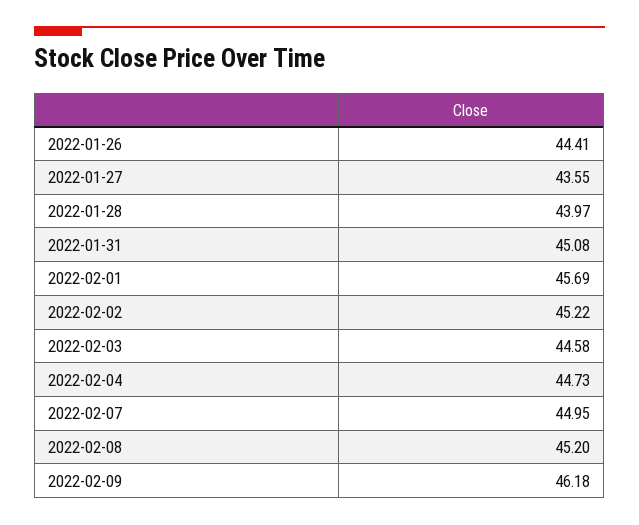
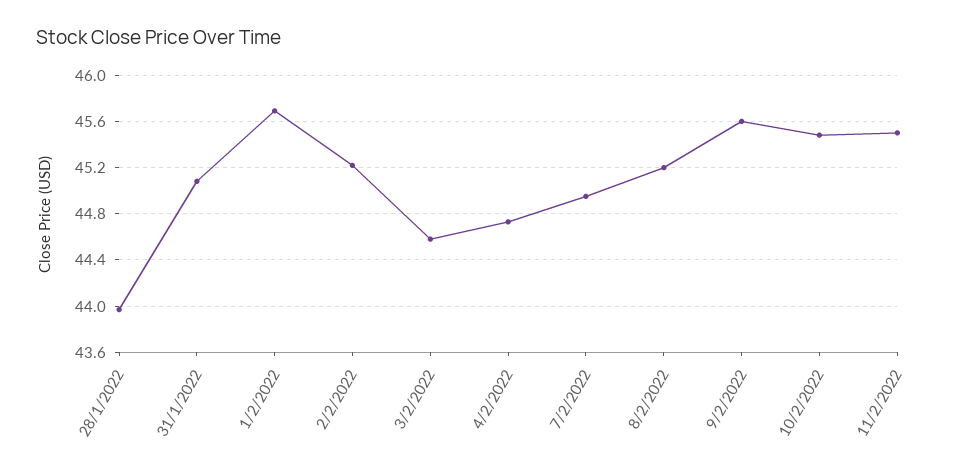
2022-01-26: 44.41 -> none
2022-01-27: 43.55 -> none
2022-02-09: 46.18 -> 45.6
10/2/2022: none -> 45.5
11/2/2022: none -> 45.5

